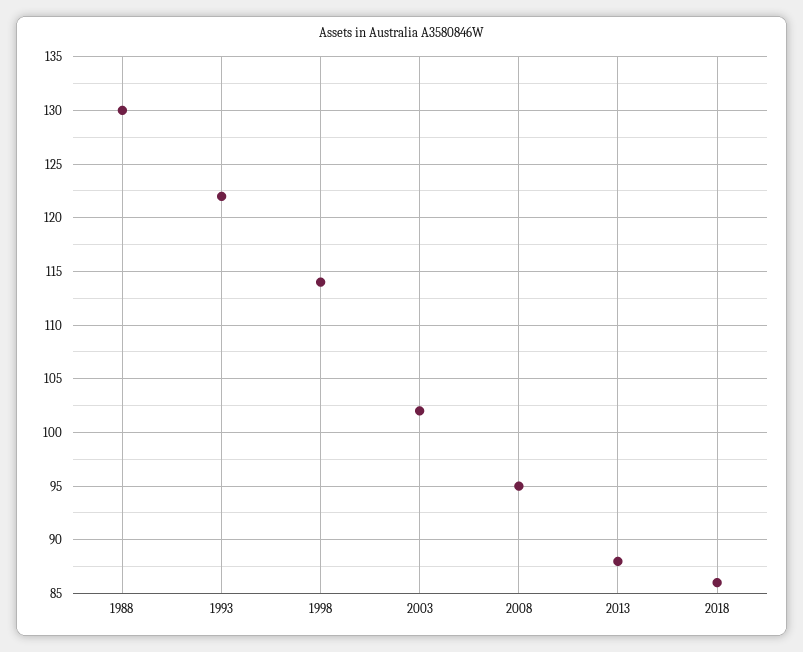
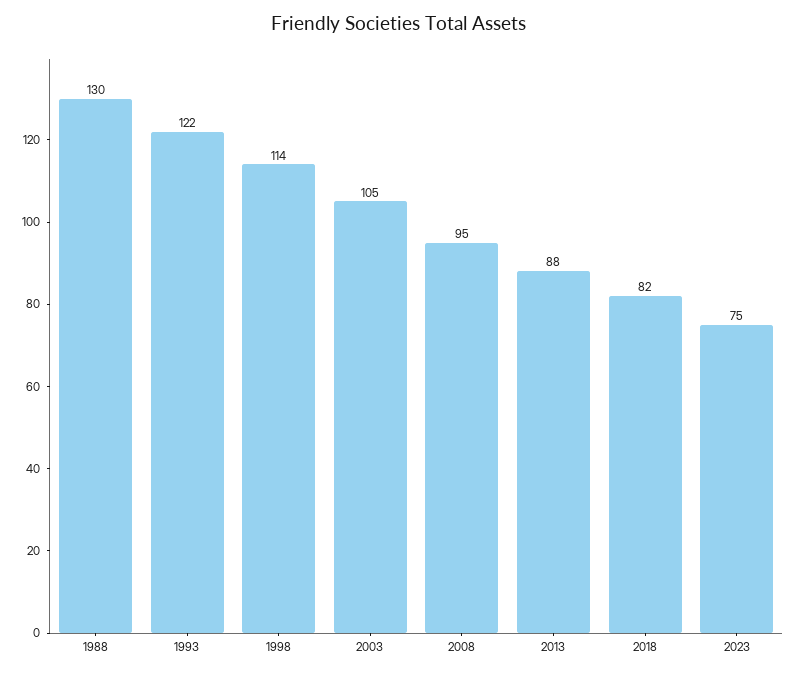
2003: 102 -> 105
2018: 86 -> 82
2023: none -> 75

